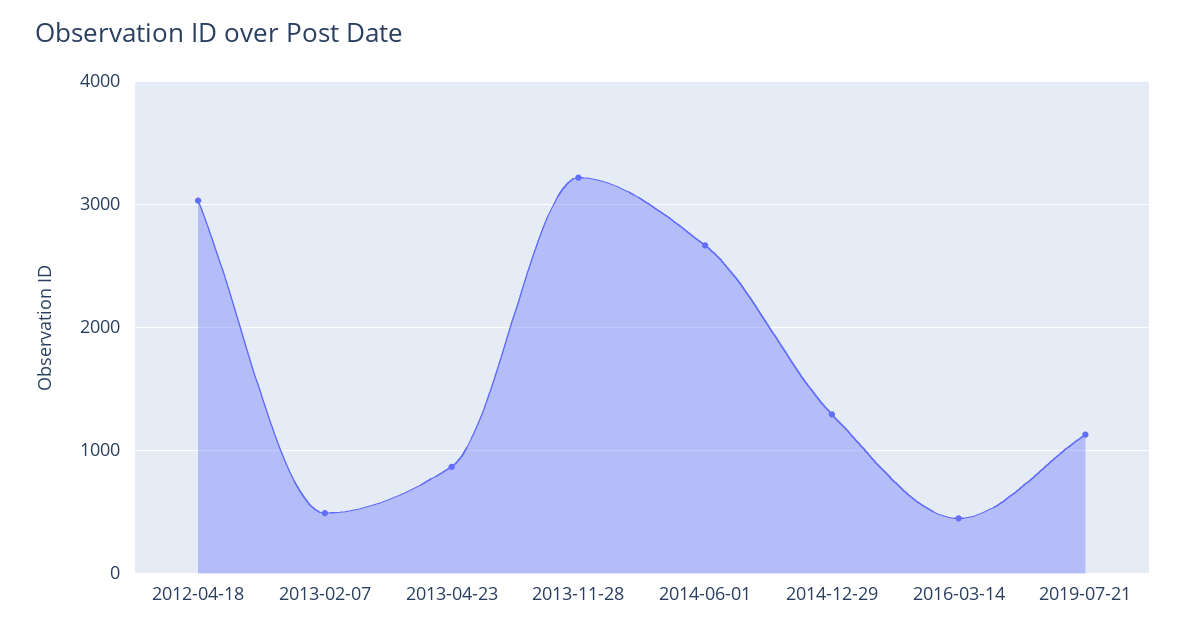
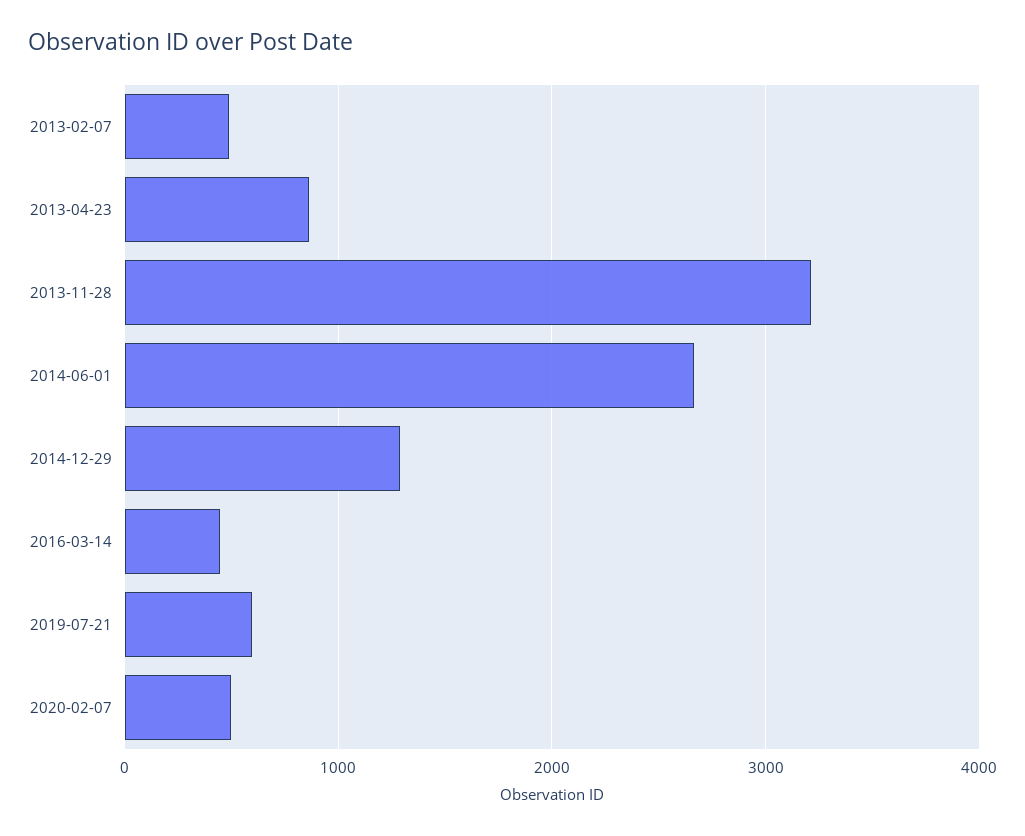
2012-04-18: 3000 -> none
2019-07-21: 1100 -> 600
2020-02-07: none -> 500

